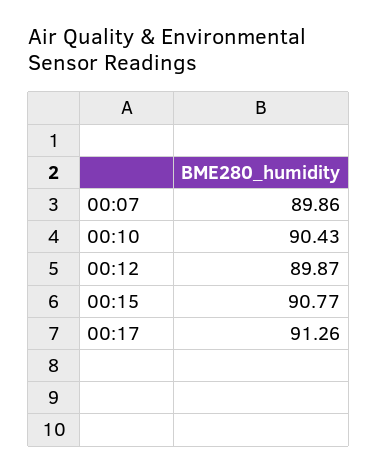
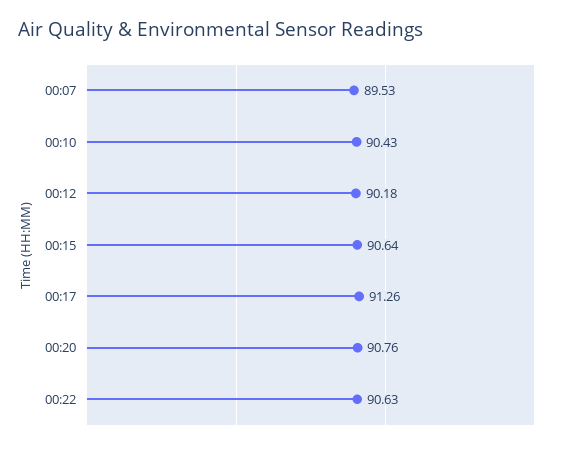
00:07: 89.86 -> 89.53
00:12: 89.87 -> 90.18
00:15: 90.77 -> 90.64
00:20: none -> 90.76
00:22: none -> 90.63

